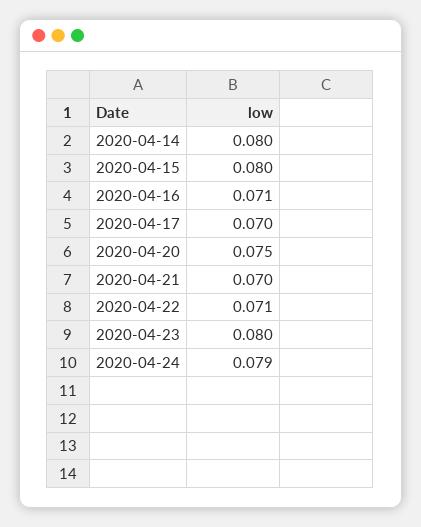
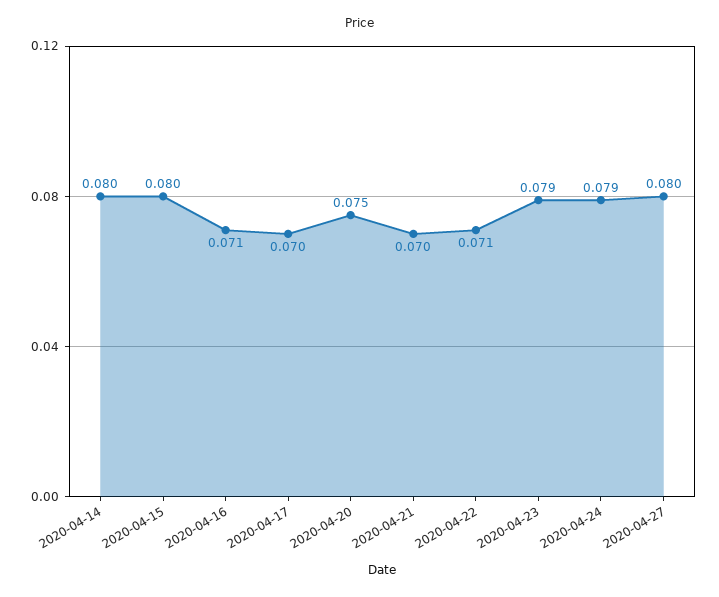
2020-04-23: 0.08 -> 0.079
2020-04-27: none -> 0.08

